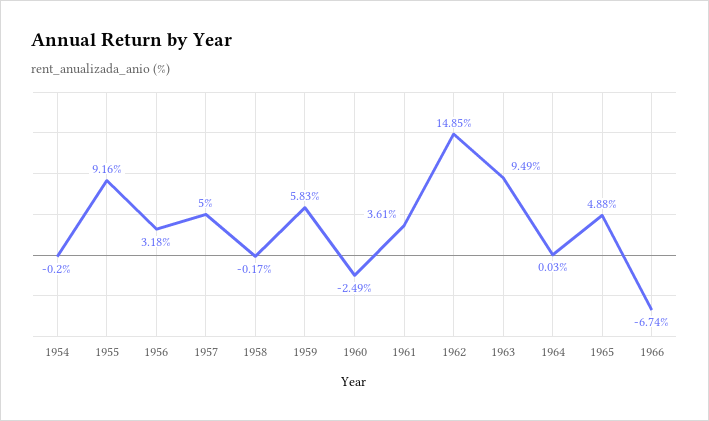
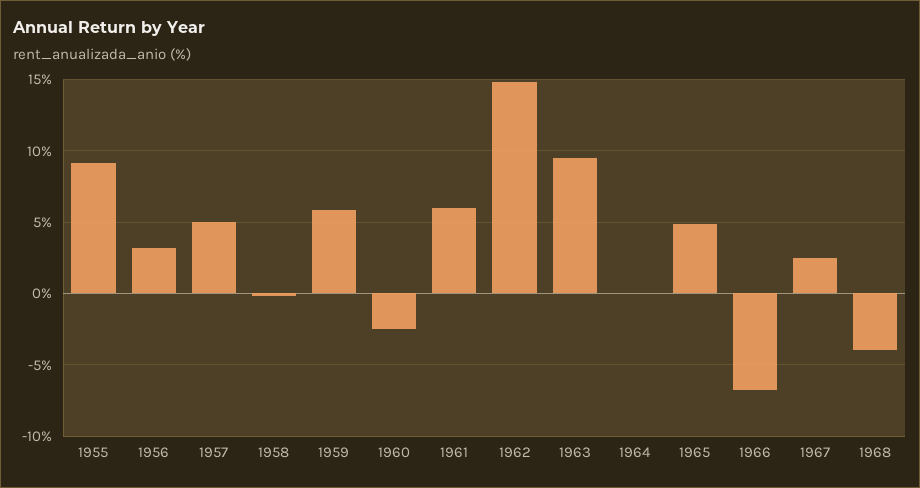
1954: -0.2 -> none
1961: 3.61 -> 6
1967: none -> 2.5
1968: none -> -4

